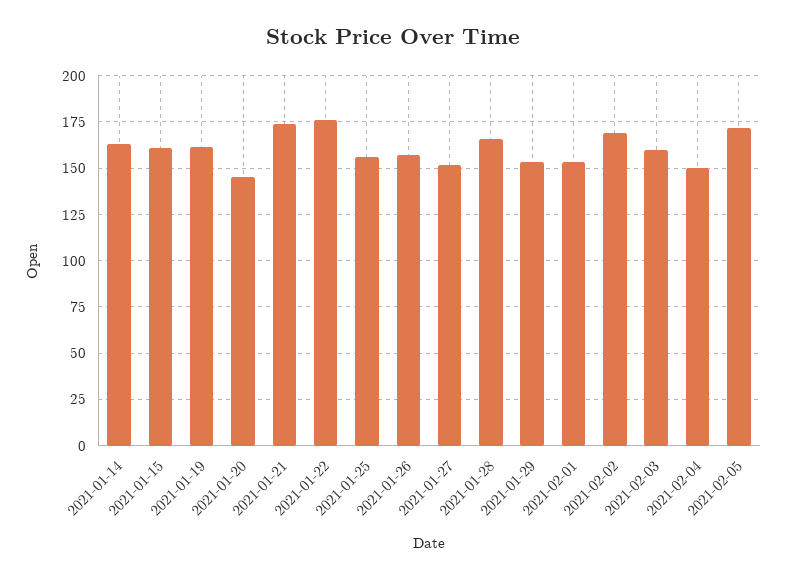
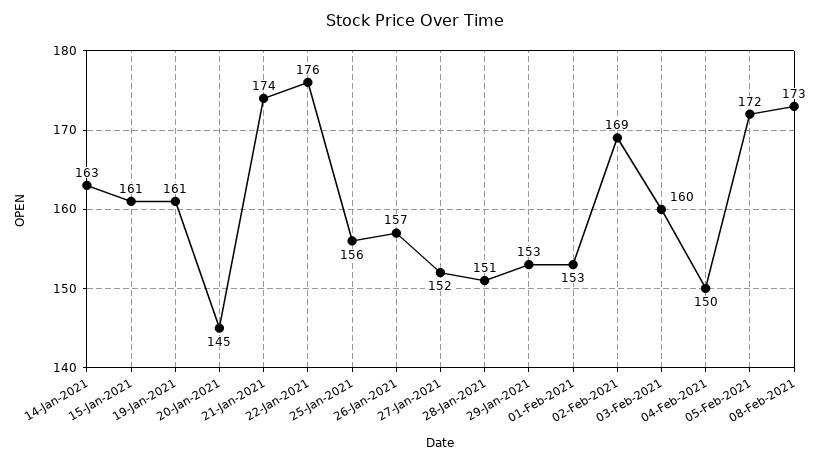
2021-01-28: 165 -> 151
08-Feb-2021: none -> 173

